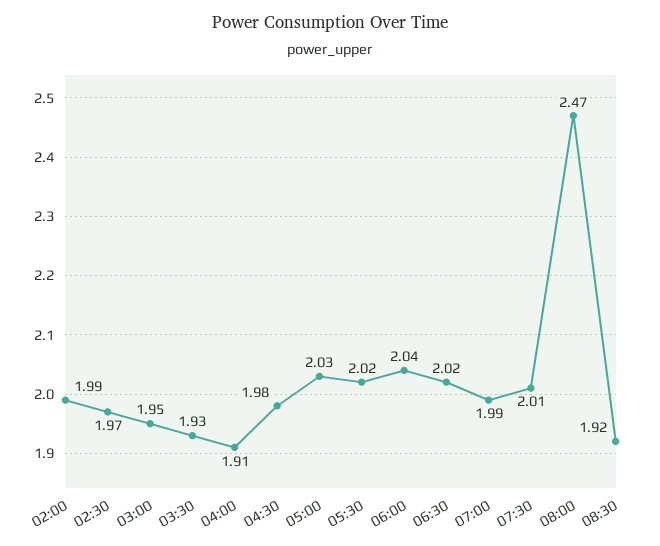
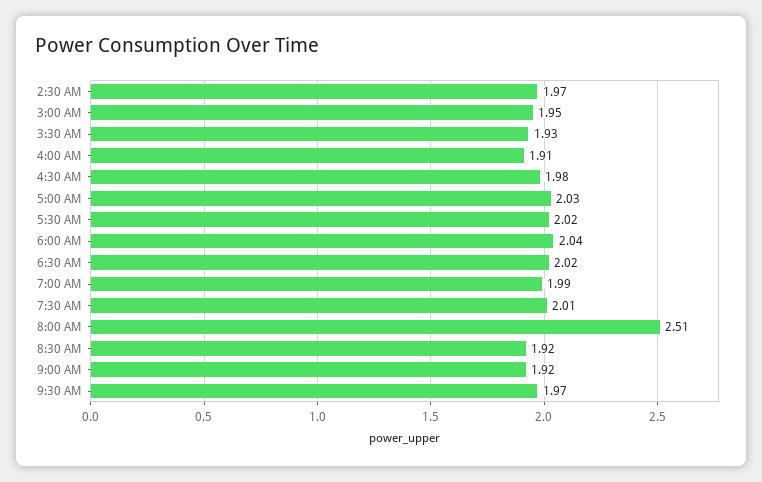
02:00: 1.99 -> none
08:00: 2.47 -> 2.51
9:00 AM: none -> 1.92
9:30 AM: none -> 1.97

